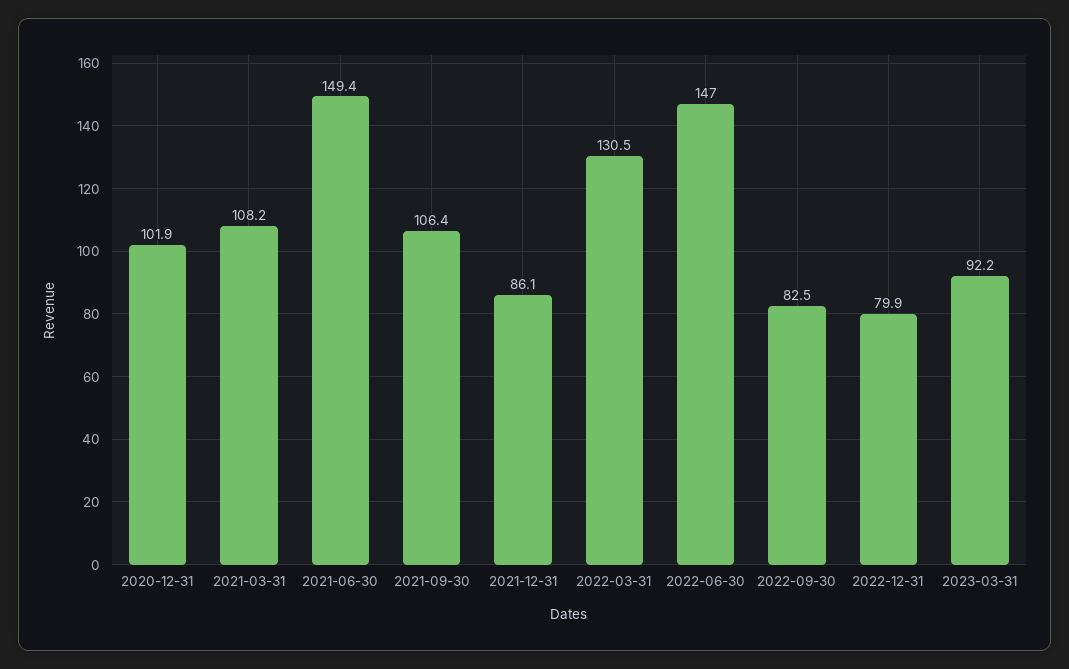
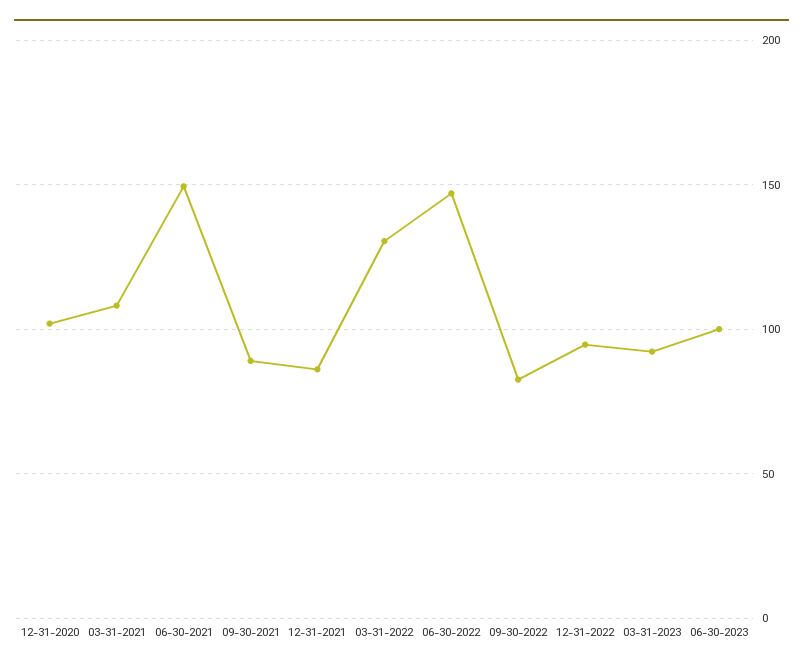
2021-09-30: 106.4 -> 90
2022-12-31: 79.9 -> 95
06-30-2023: none -> 100

